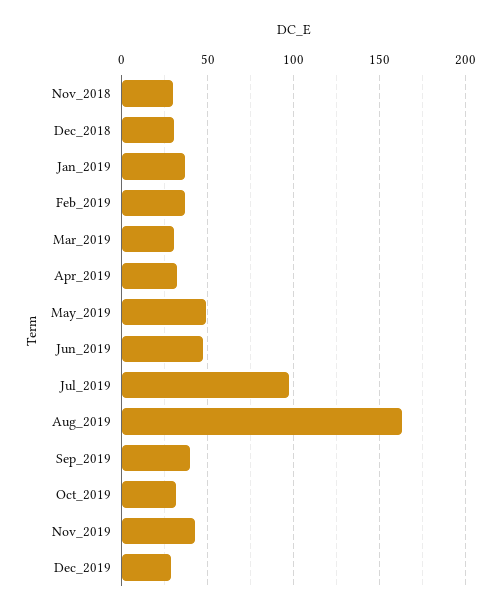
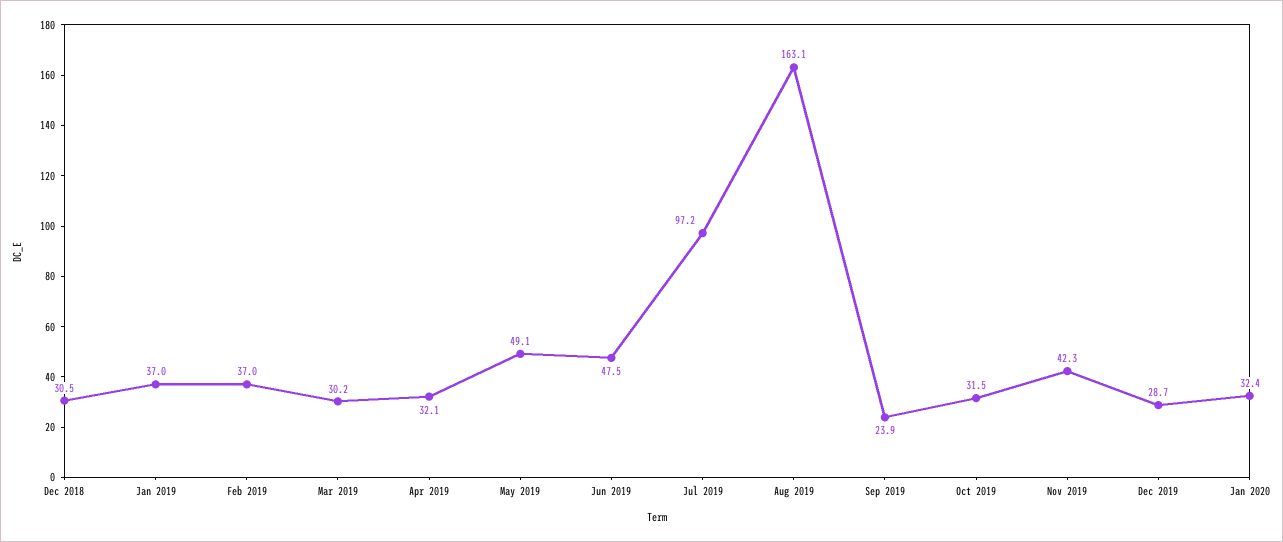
Nov_2018: 30 -> none
Sep_2019: 40 -> 23.9
Jan 2020: none -> 32.4

